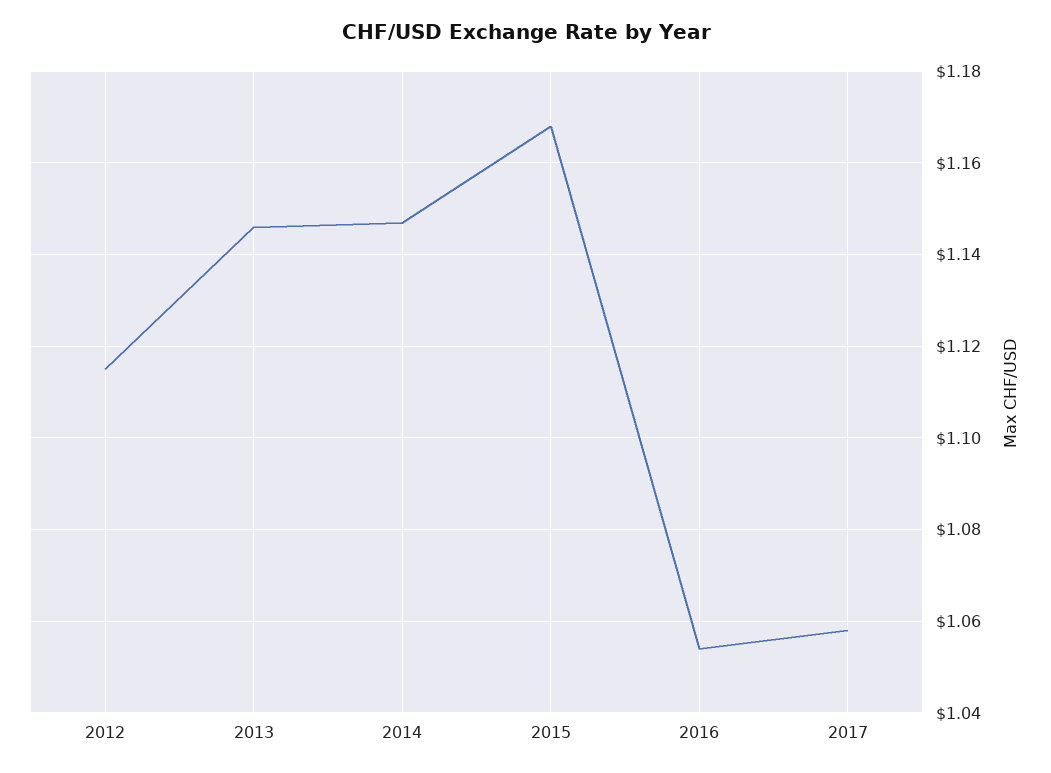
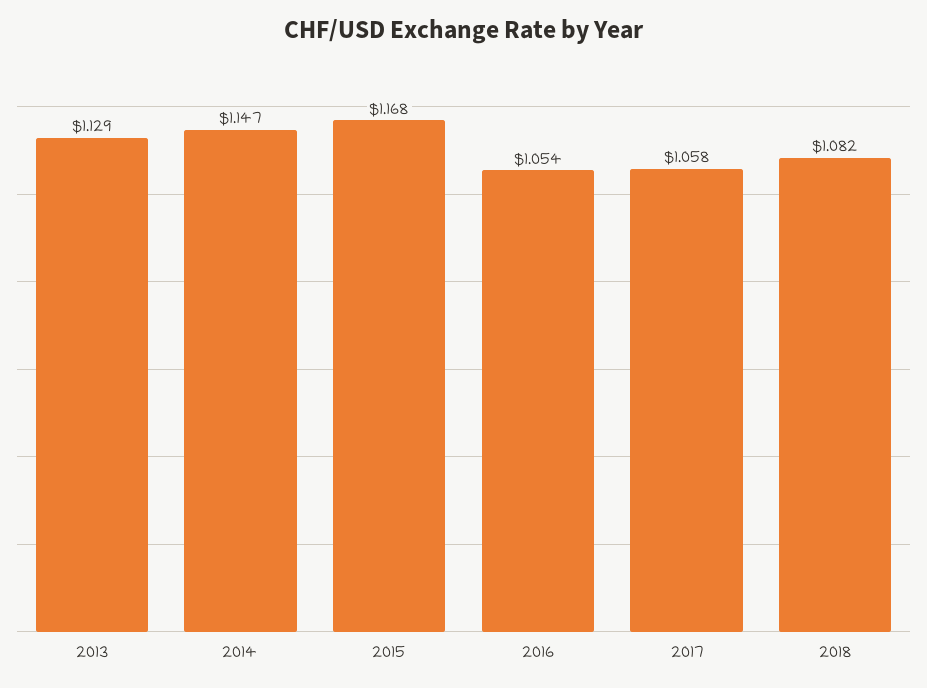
2012: 1.115 -> none
2013: 1.145 -> 1.129
2018: none -> 1.082

